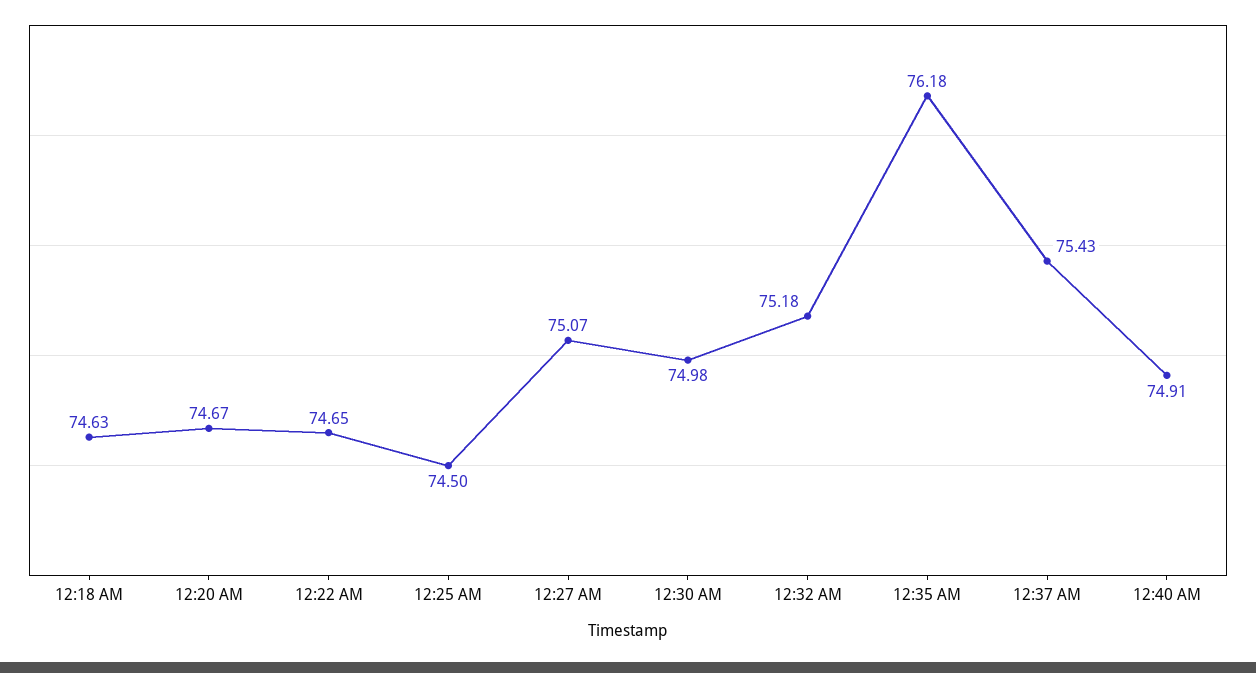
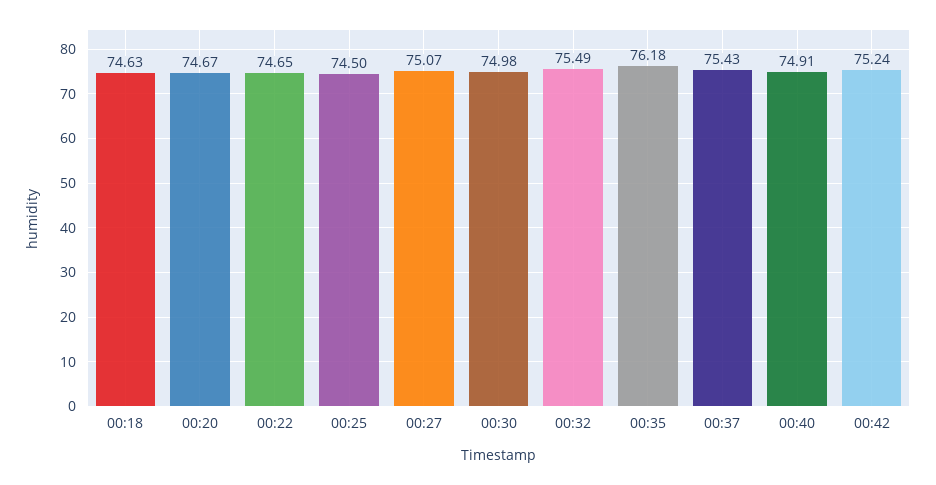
12:32 AM: 75.18 -> 75.49
00:42: none -> 75.24

